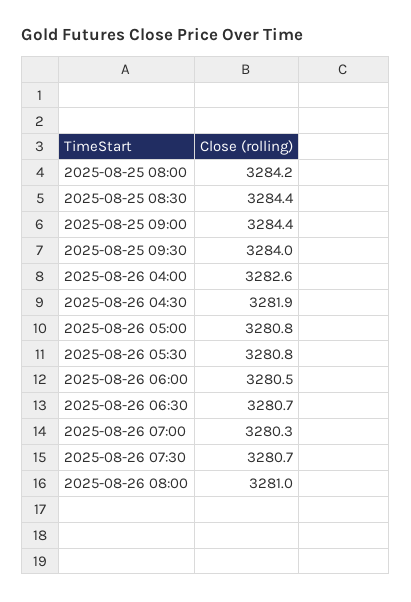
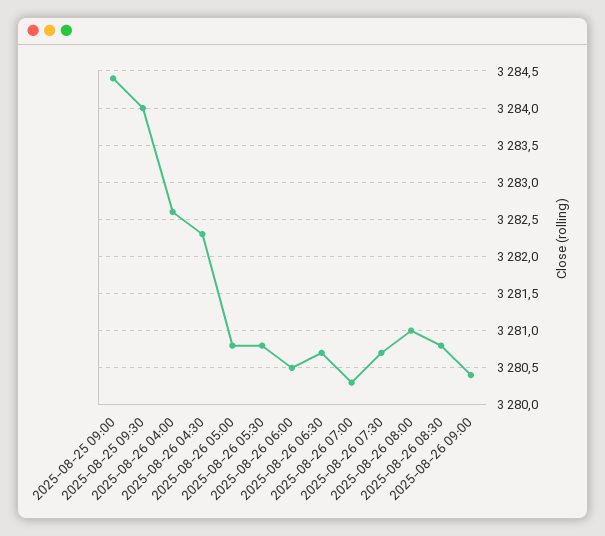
2025-08-25 08:00: 3284.2 -> none
2025-08-25 08:30: 3284.4 -> none
2025-08-26 04:30: 3281.9 -> 3282.3
2025-08-26 08:30: none -> 3280.8
2025-08-26 09:00: none -> 3280.4

